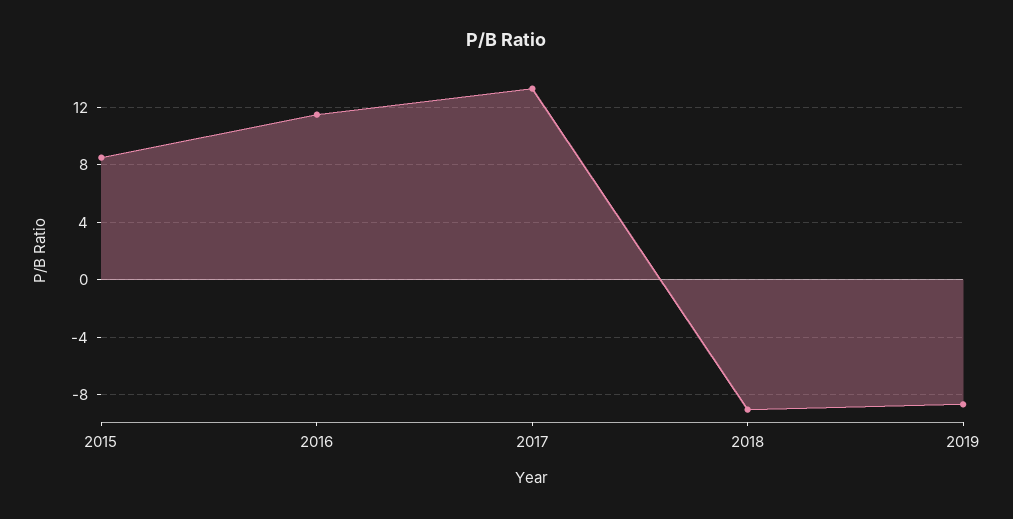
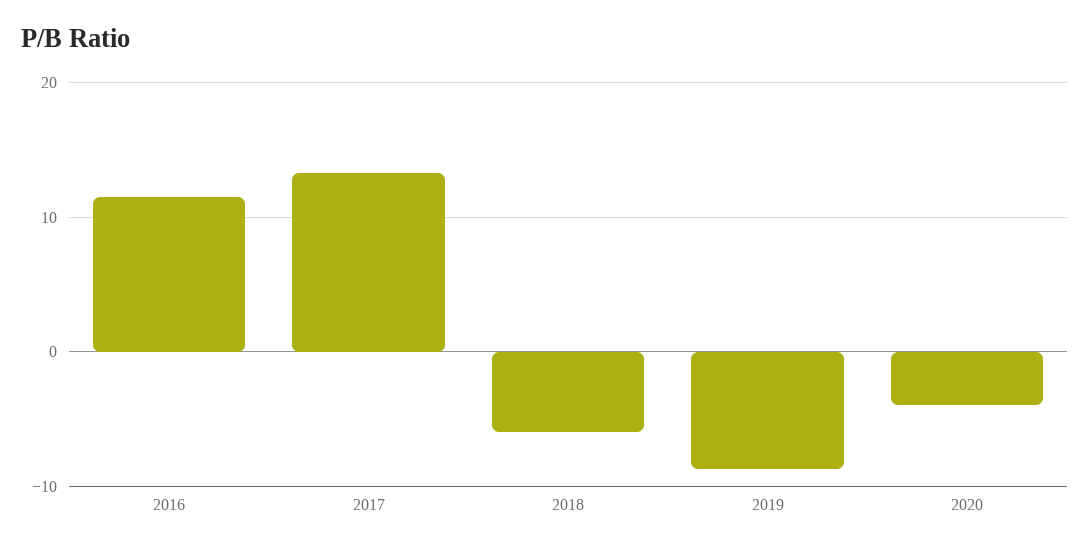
2015: 8.5 -> none
2018: -9 -> -6
2020: none -> -4

